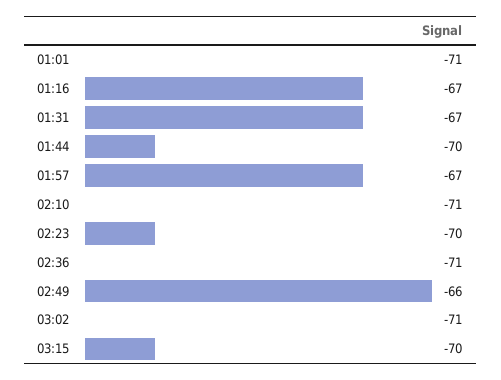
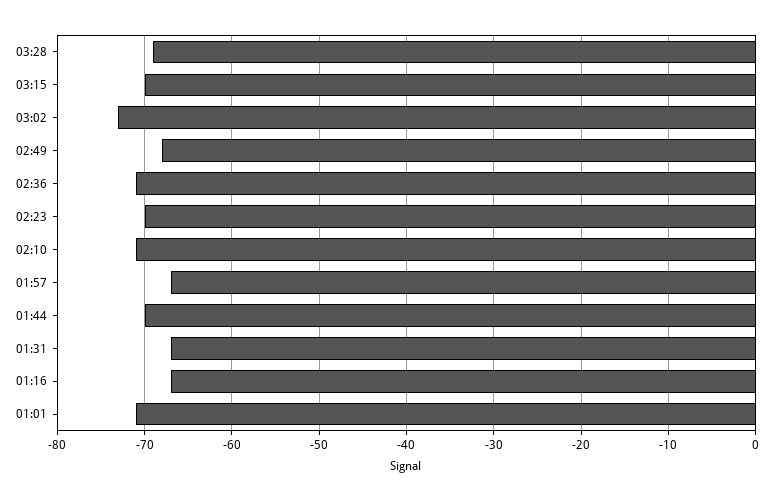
02:49: -66 -> -68
03:02: -71 -> -73
03:28: none -> -69

